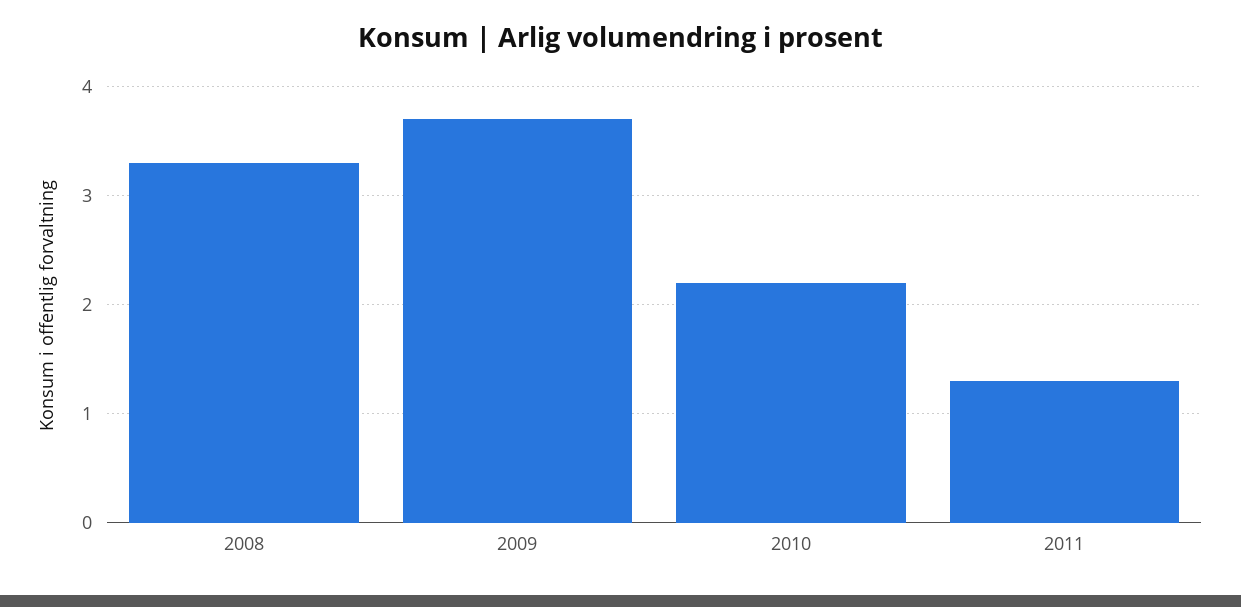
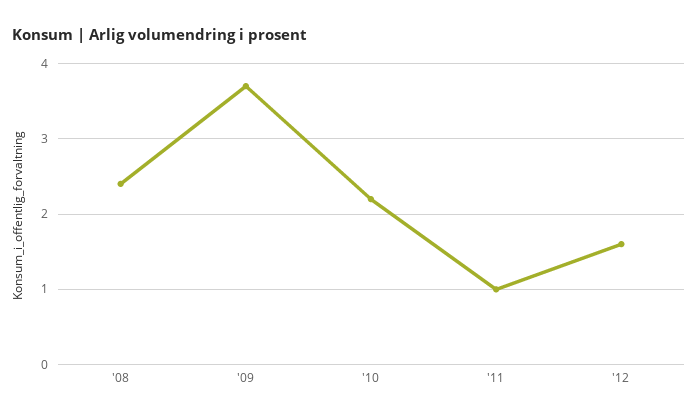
2008: 3.3 -> 2.4
2011: 1.3 -> 1
'12: none -> 1.6

